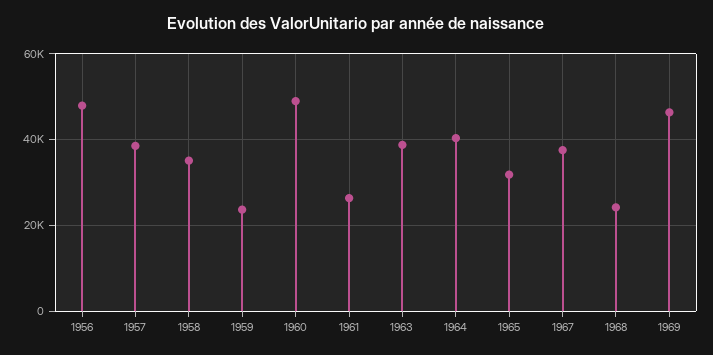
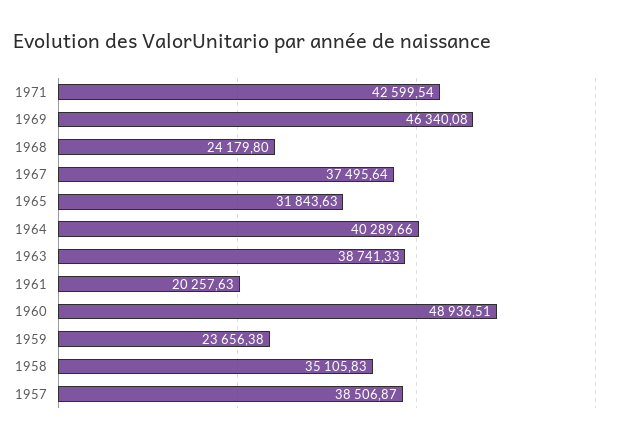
1956: 48000 -> none
1961: 26000 -> 20257.63
1971: none -> 42599.54

